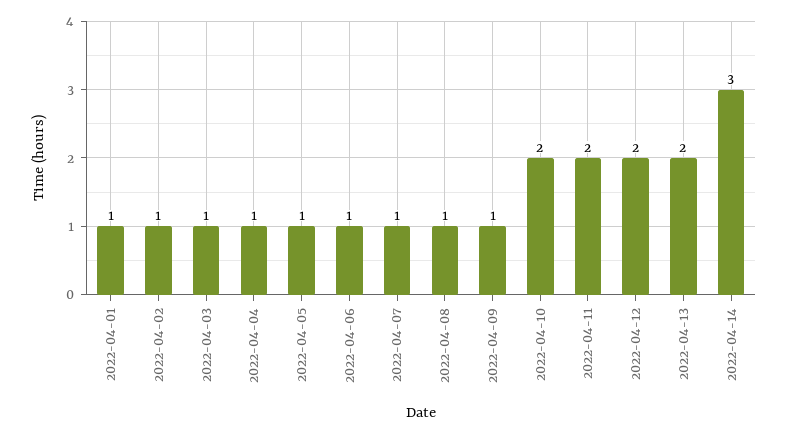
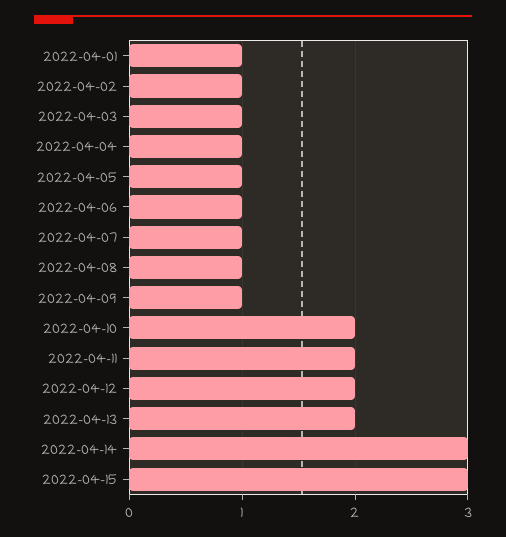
2022-04-15: none -> 3

